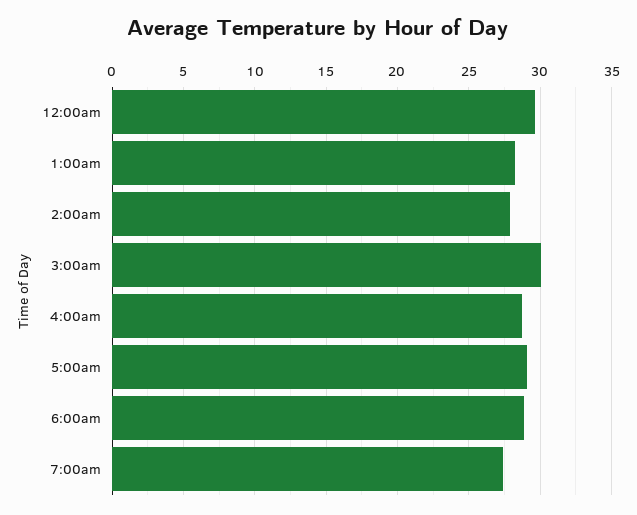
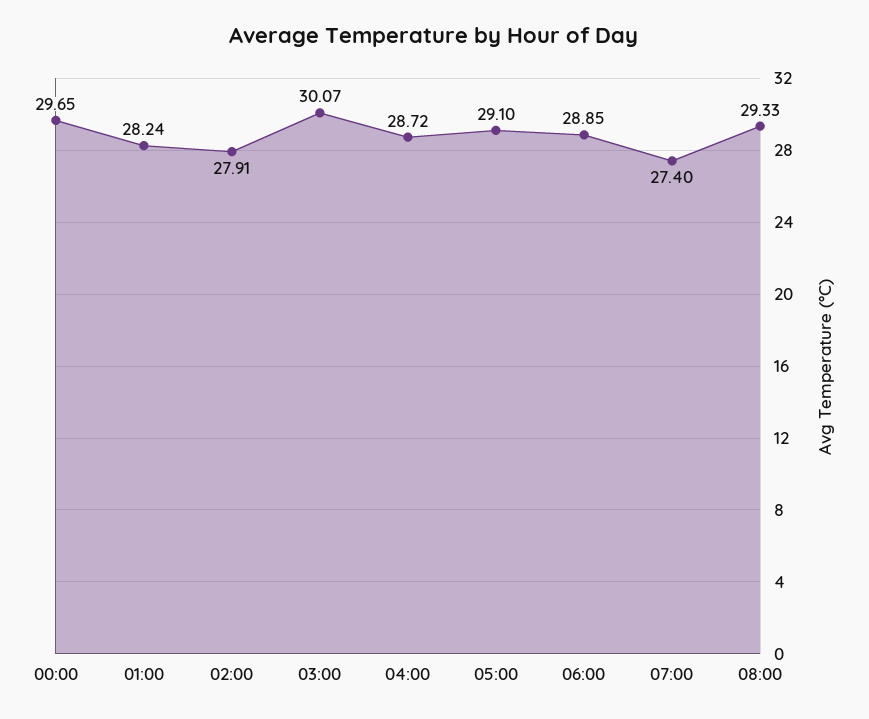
08:00: none -> 29.33

